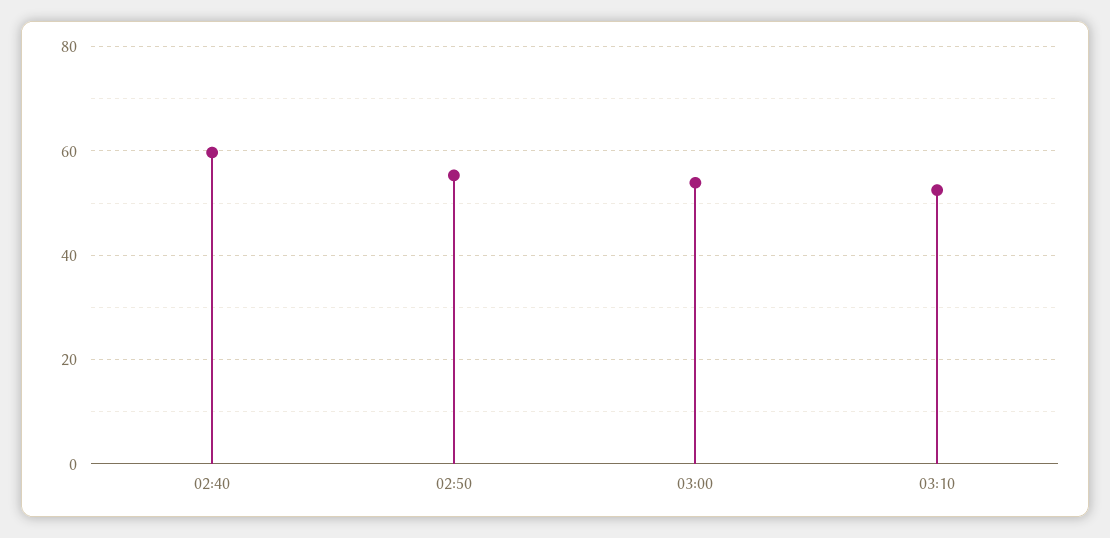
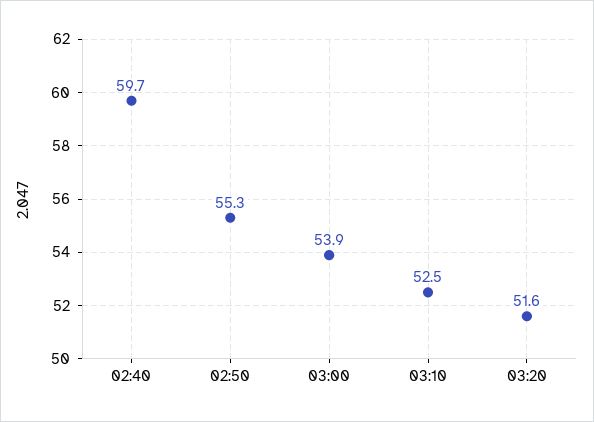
03:20: none -> 51.6

